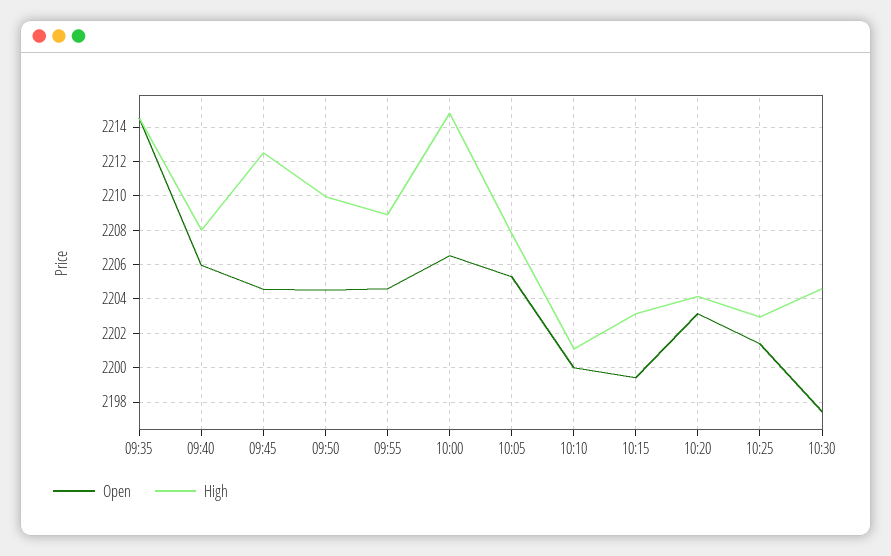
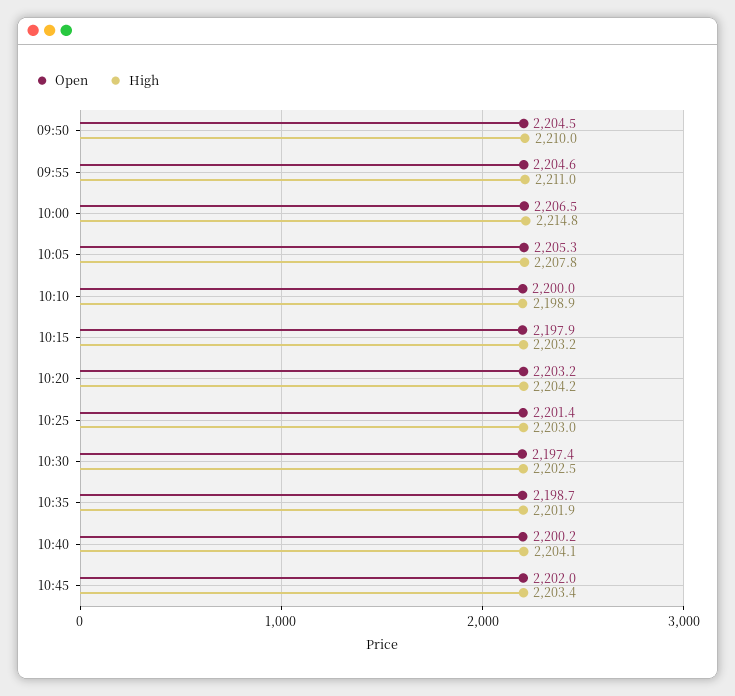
Open, 09:35: 2214.5 -> none
High, 09:35: 2214.5 -> none
Open, 09:40: 2206 -> none
High, 09:40: 2208 -> none
Open, 09:45: 2204.5 -> none
High, 09:45: 2212.5 -> none
High, 09:55: 2209 -> 2211
High, 10:10: 2201 -> 2198.9
Open, 10:15: 2199.5 -> 2197.9
High, 10:30: 2204.5 -> 2202.5
Open, 10:35: none -> 2198.7
High, 10:35: none -> 2201.9
Open, 10:40: none -> 2200.2
High, 10:40: none -> 2204.1
Open, 10:45: none -> 2202
High, 10:45: none -> 2203.4

